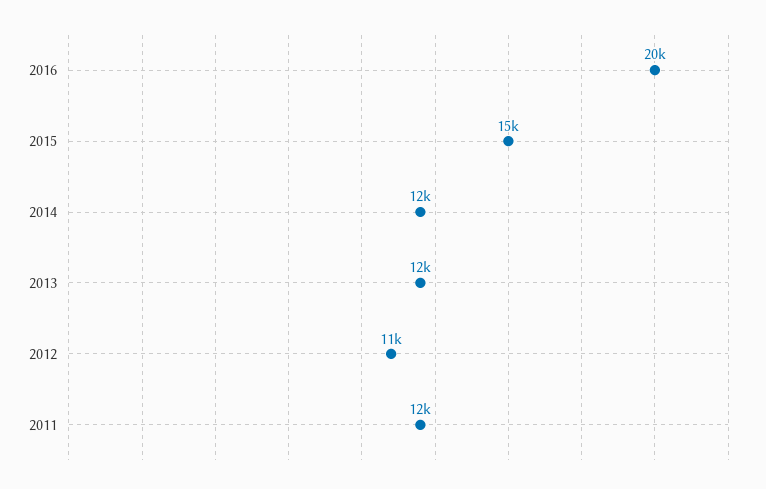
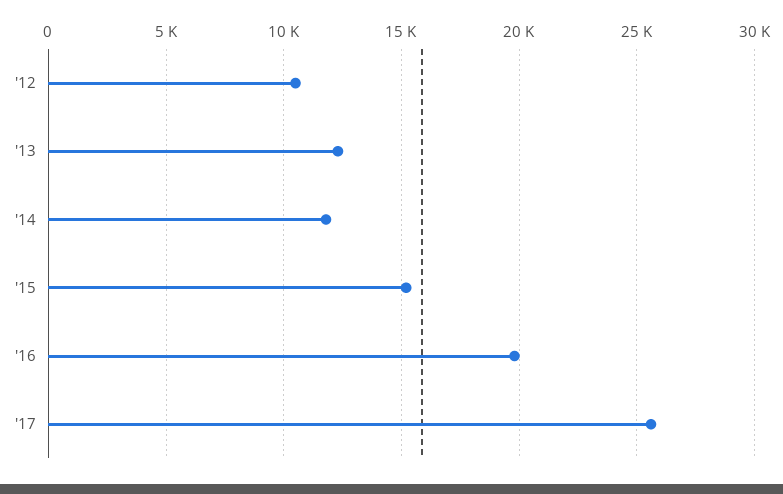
2011: 12000 -> none
'17: none -> 25500

